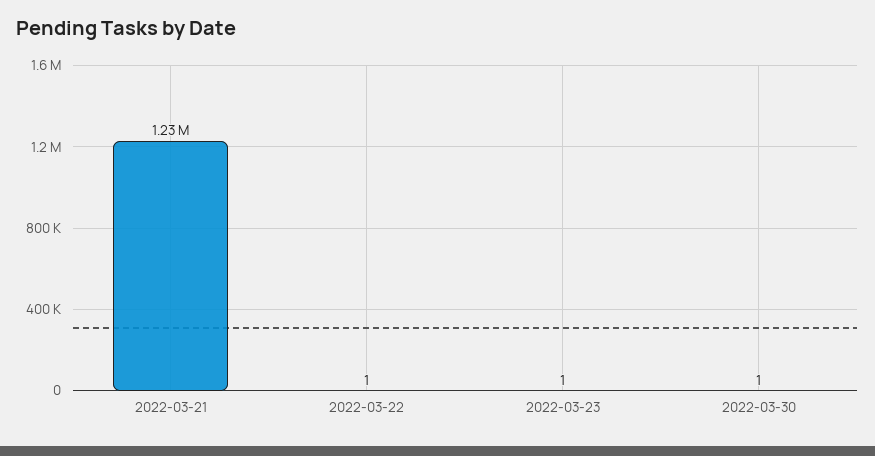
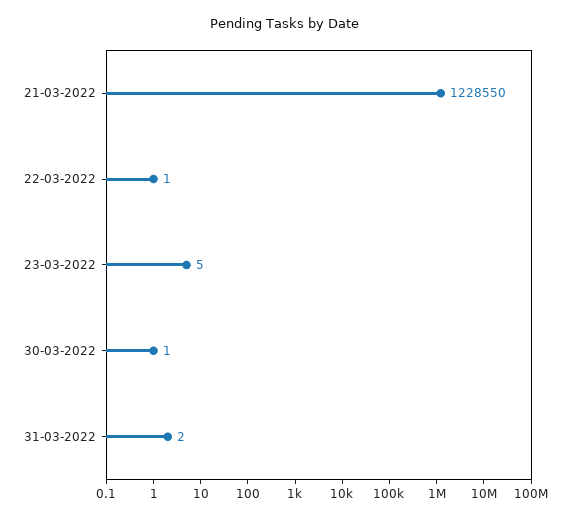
2022-03-23: 1 -> 5
31-03-2022: none -> 2

